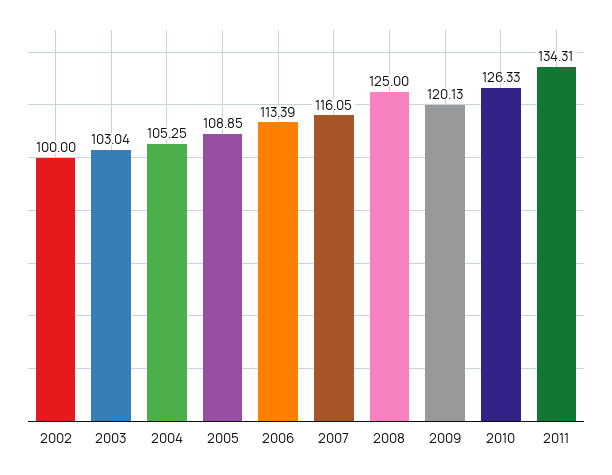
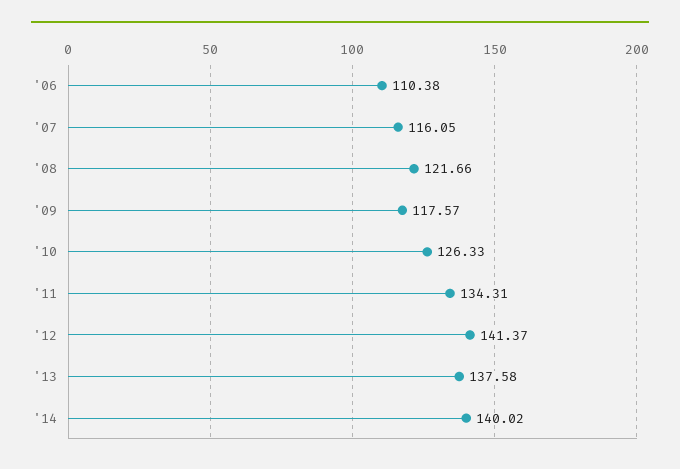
2002: 100 -> none
2003: 103.04 -> none
2004: 105.25 -> none
2005: 108.85 -> none
2006: 113.39 -> 110.38
2008: 125 -> 121.66
2009: 120.13 -> 117.57
'12: none -> 141.37
'13: none -> 137.58
'14: none -> 140.02

